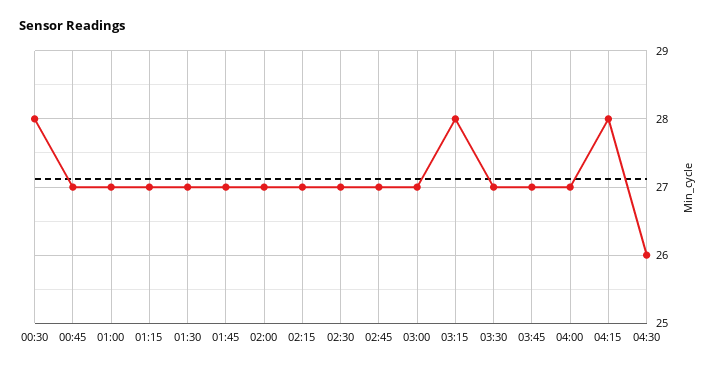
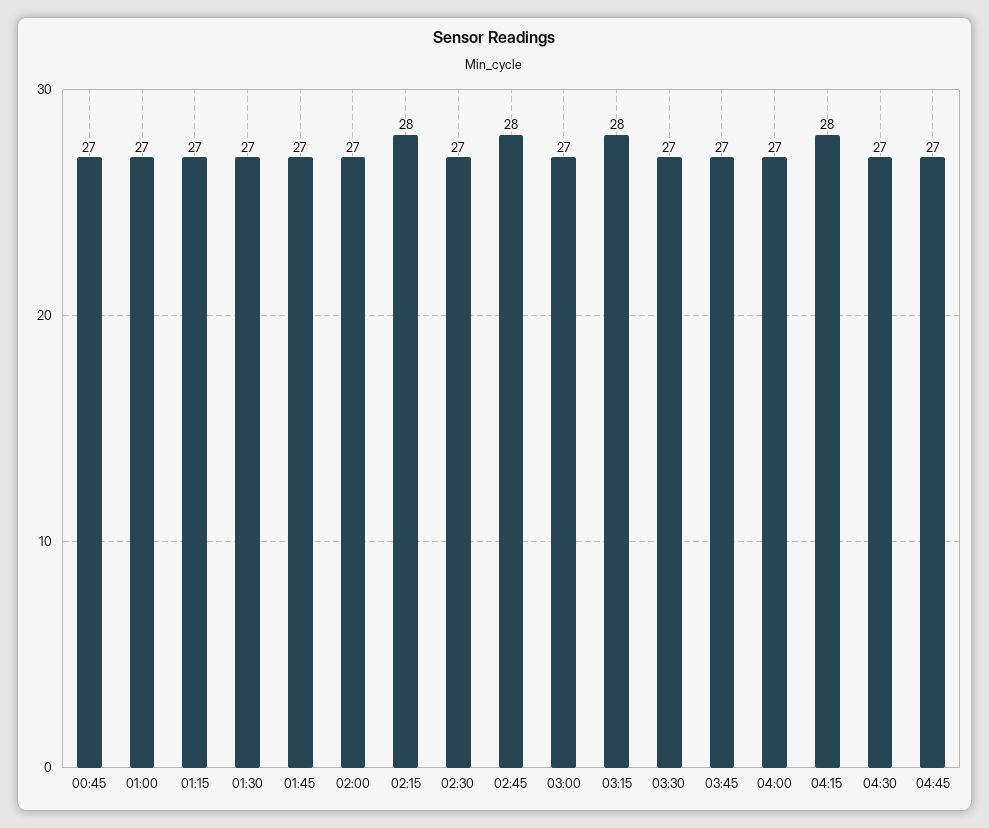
00:30: 28 -> none
02:15: 27 -> 28
02:45: 27 -> 28
04:30: 26 -> 27
04:45: none -> 27

